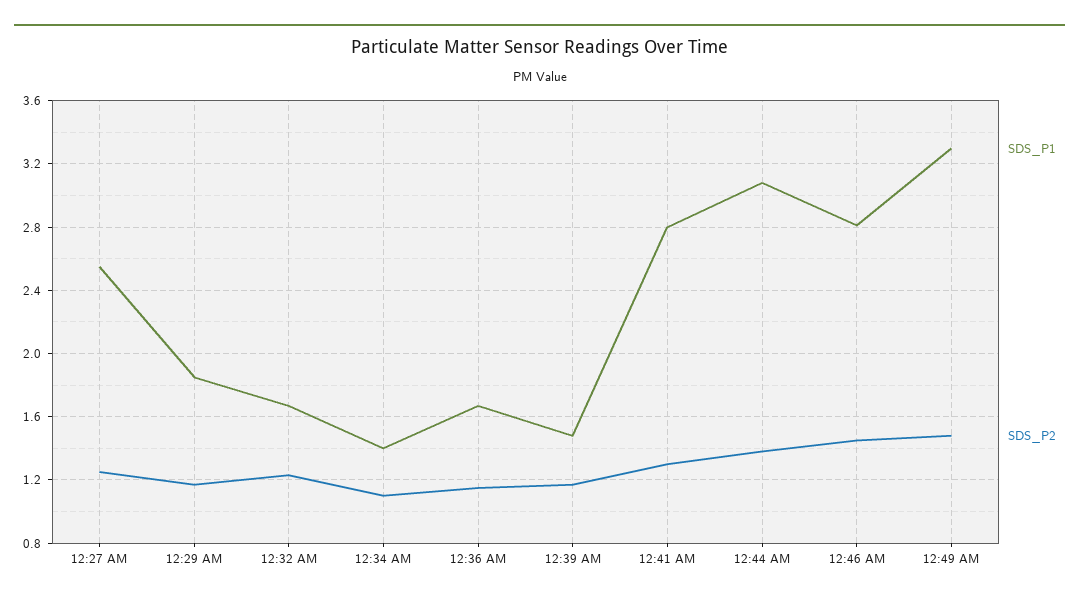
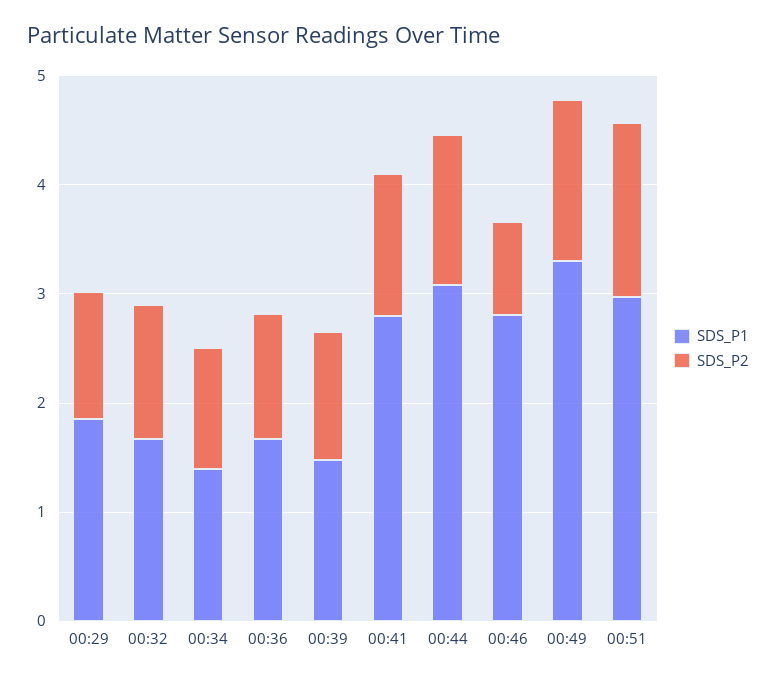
SDS_P1, 12:27 AM: 2.55 -> none
SDS_P2, 12:27 AM: 1.25 -> none
SDS_P2, 12:46 AM: 1.45 -> 0.8
SDS_P1, 00:51: none -> 3
SDS_P2, 00:51: none -> 1.6

